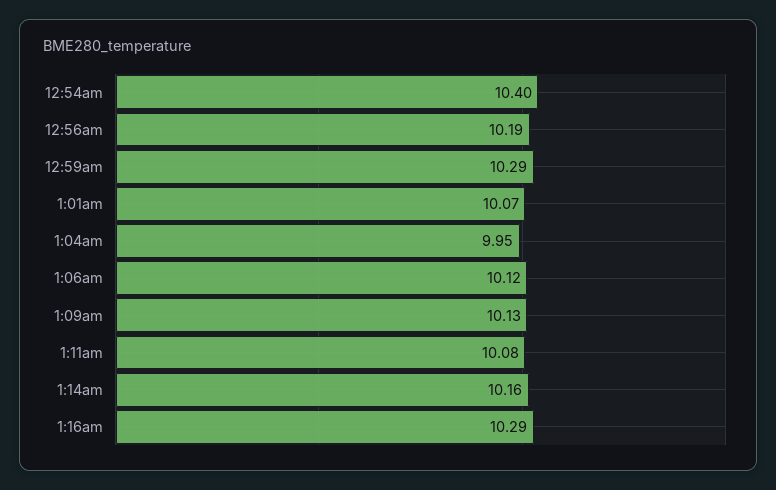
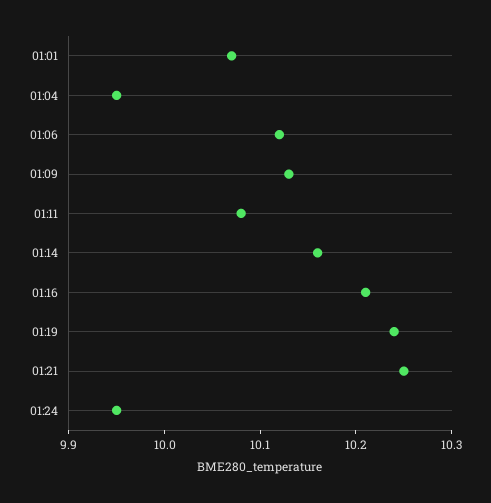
12:54am: 10.4 -> none
12:56am: 10.19 -> none
12:59am: 10.29 -> none
1:16am: 10.29 -> 10.21
01:19: none -> 10.24
01:21: none -> 10.25
01:24: none -> 9.95

